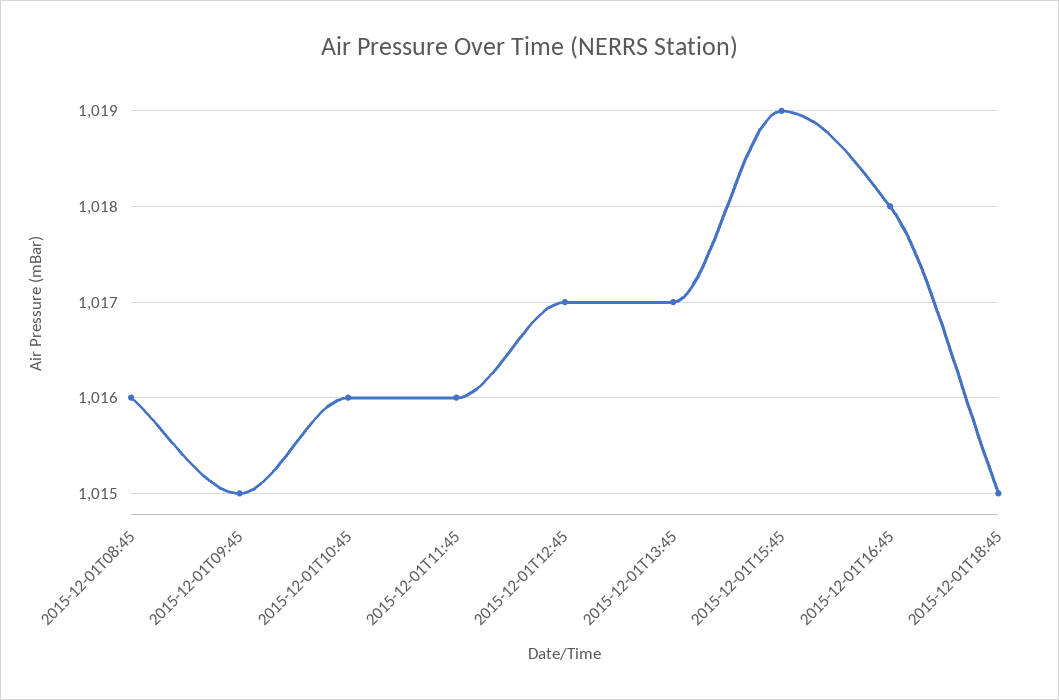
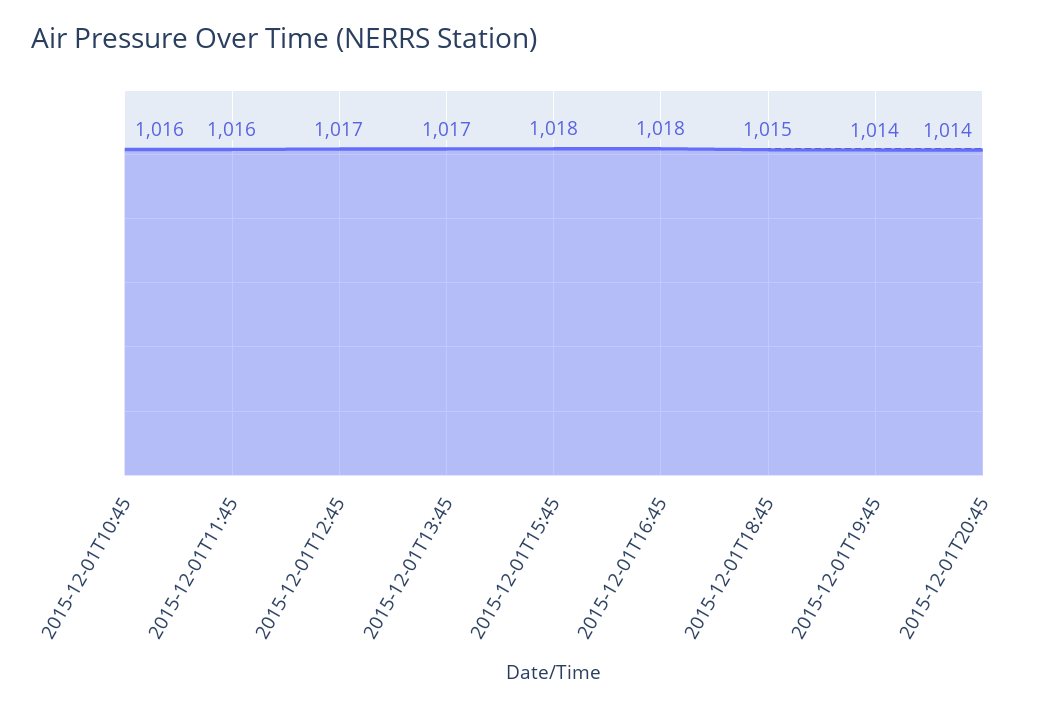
2015-12-01T08:45: 1016 -> none
2015-12-01T09:45: 1015 -> none
2015-12-01T15:45: 1019 -> 1018
2015-12-01T19:45: none -> 1014
2015-12-01T20:45: none -> 1014

